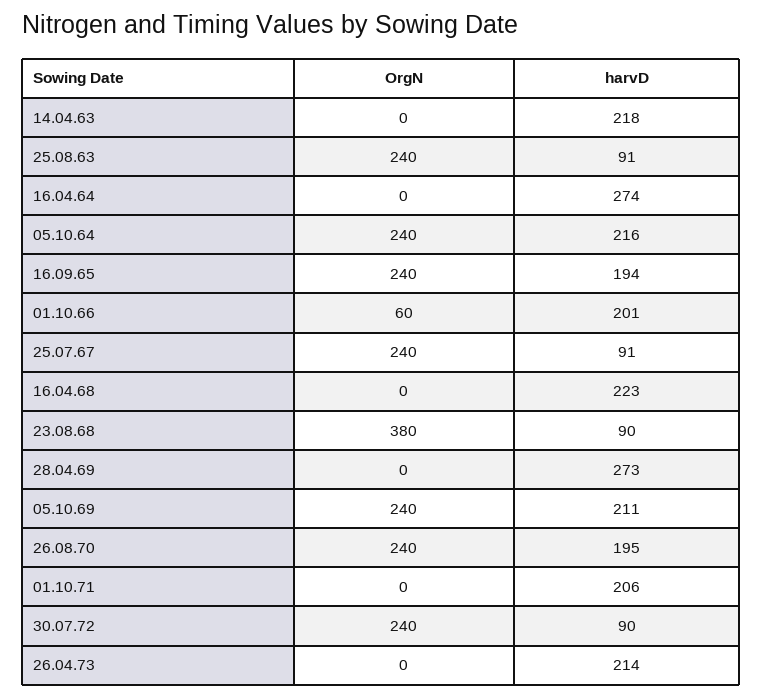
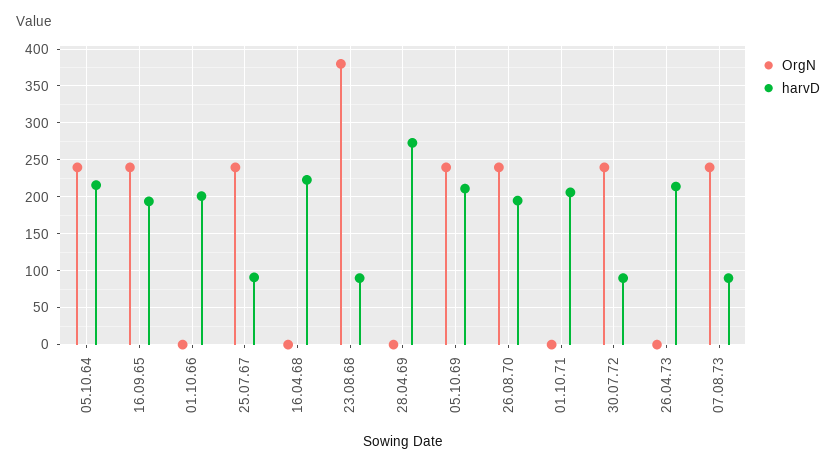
OrgN, 14.04.63: 0 -> none
harvD, 14.04.63: 218 -> none
OrgN, 25.08.63: 240 -> none
harvD, 25.08.63: 91 -> none
OrgN, 16.04.64: 0 -> none
harvD, 16.04.64: 274 -> none
OrgN, 01.10.66: 60 -> 0
OrgN, 07.08.73: none -> 240
harvD, 07.08.73: none -> 90

